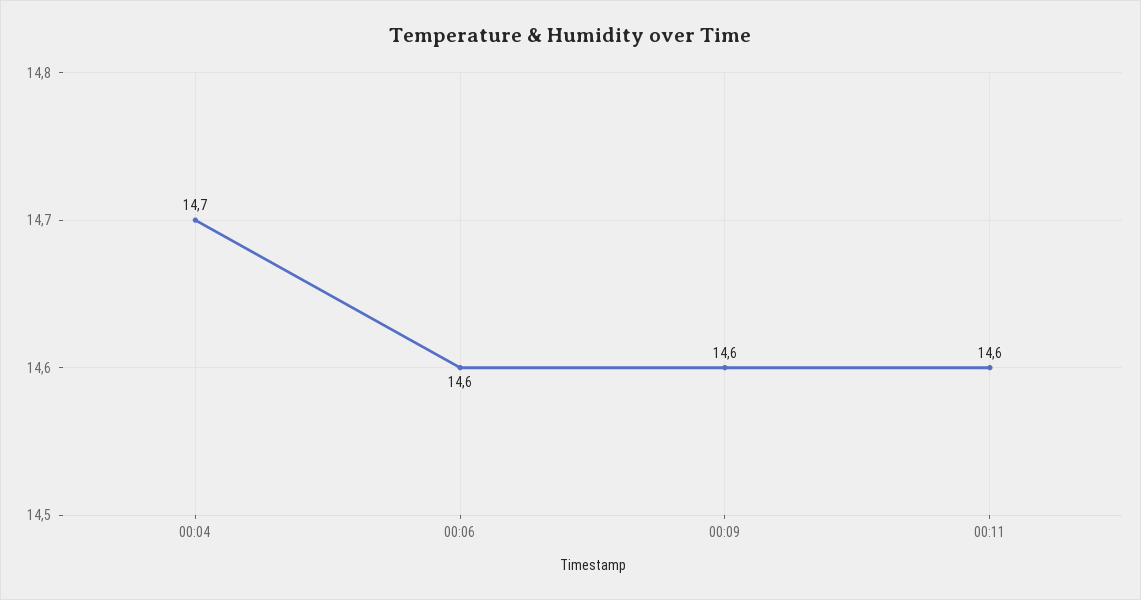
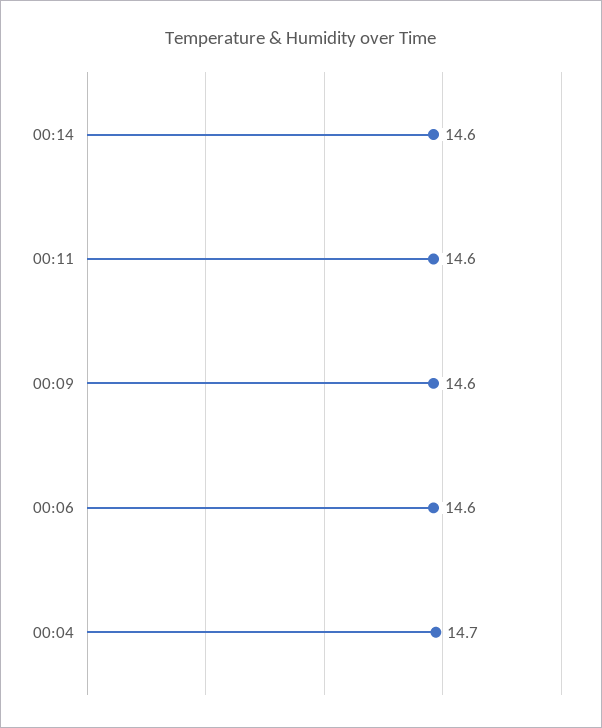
00:14: none -> 14.6

